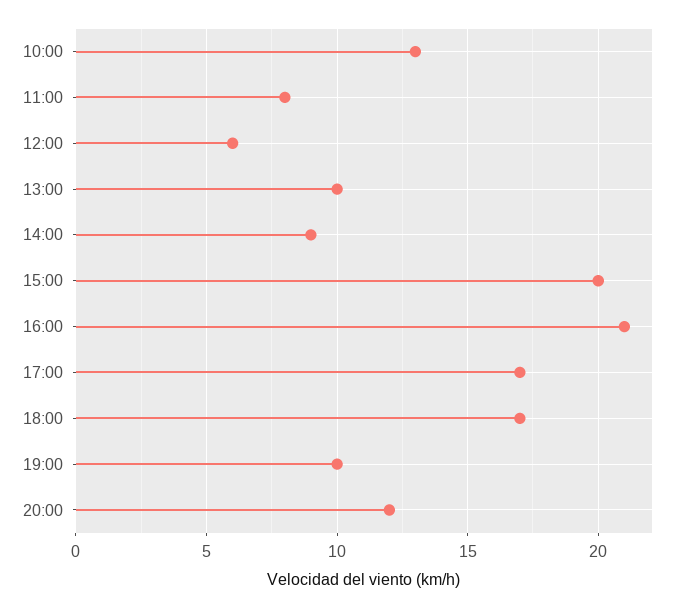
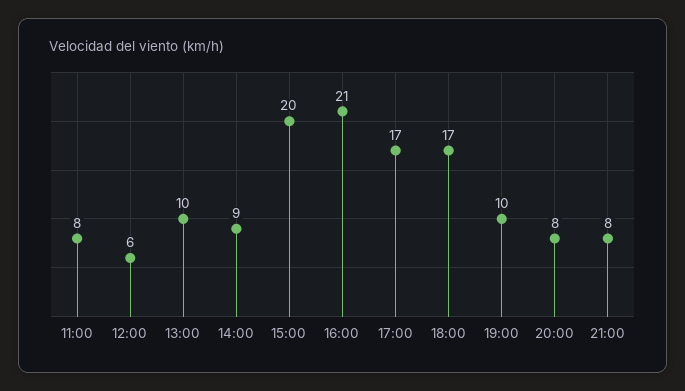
10:00: 13 -> none
20:00: 12 -> 8
21:00: none -> 8

